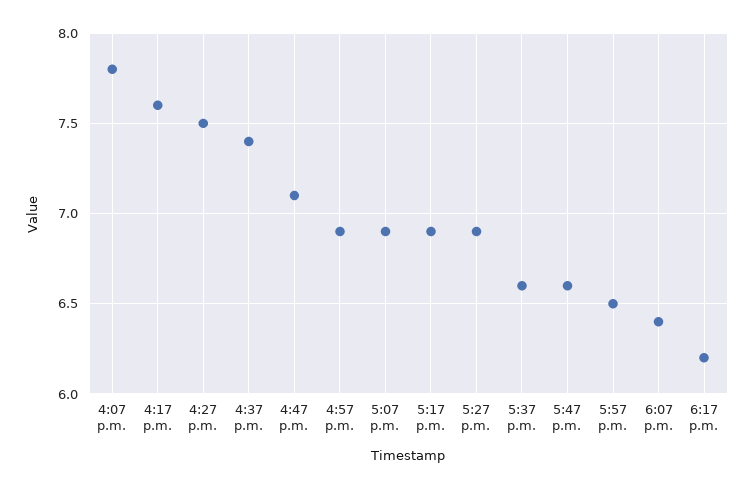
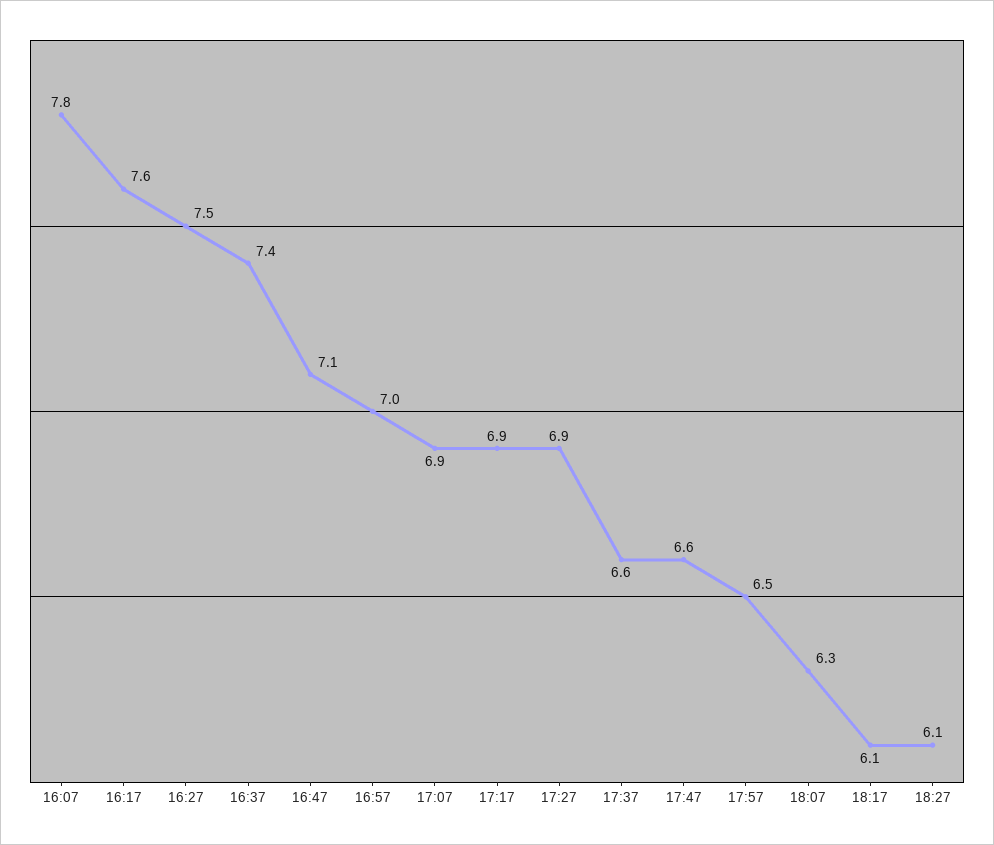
4:57 p.m.: 6.9 -> 7
6:07 p.m.: 6.4 -> 6.3
6:17 p.m.: 6.2 -> 6.1
18:27: none -> 6.1

